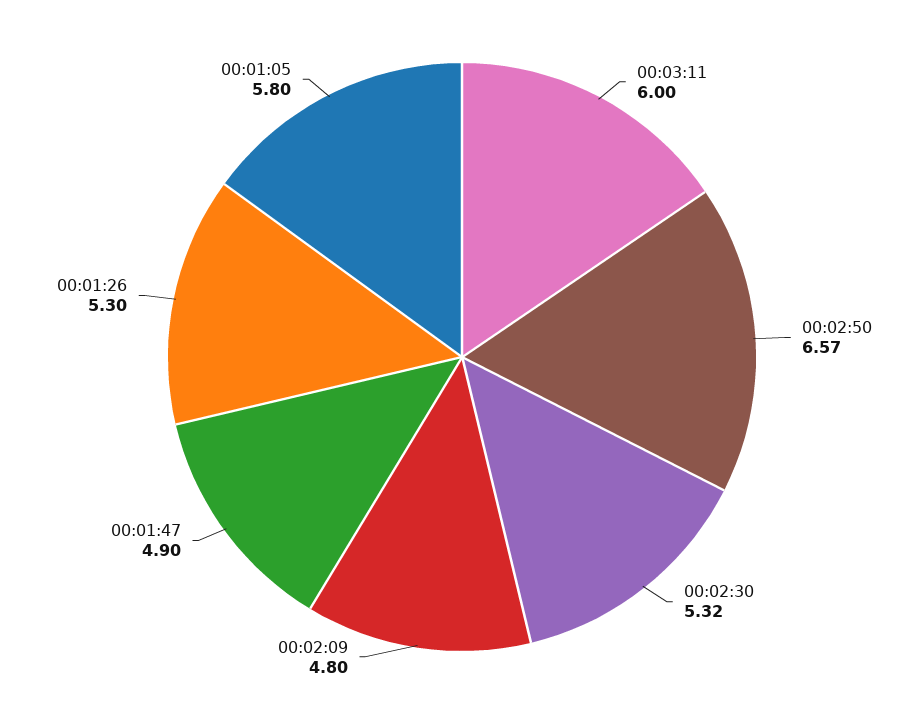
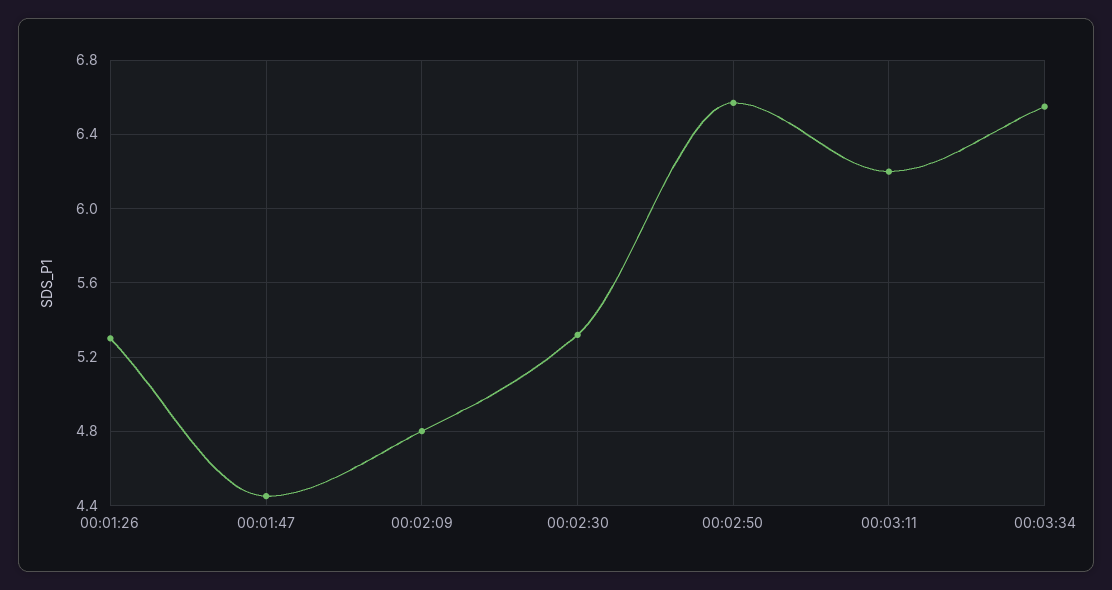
00:03:11: 6 -> 6.2
00:01:47: 4.9 -> 4.45
00:01:05: 5.8 -> none
00:03:34: none -> 6.55

